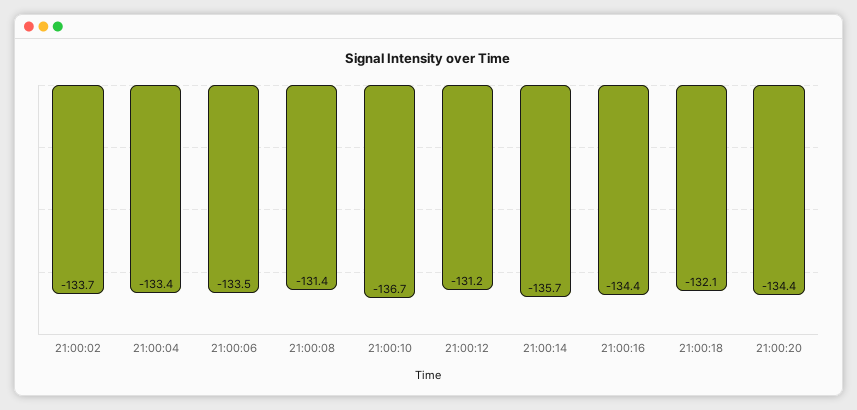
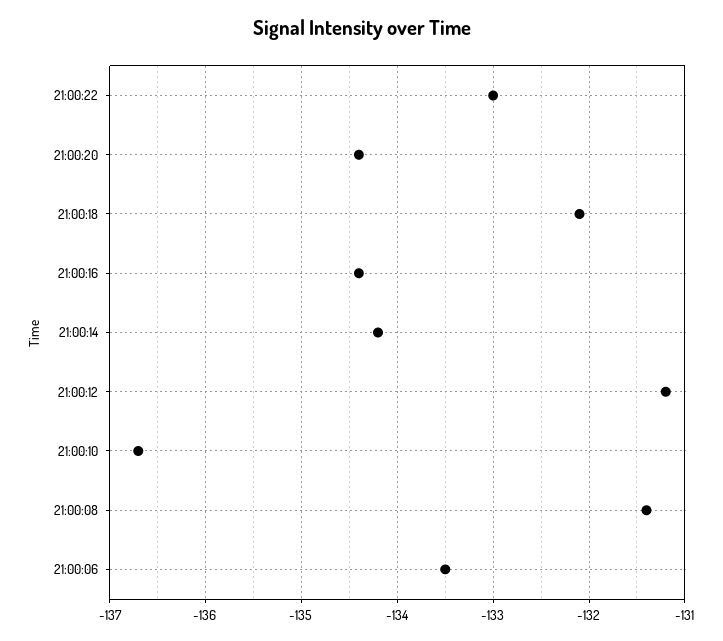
21:00:02: -133.7 -> none
21:00:04: -133.4 -> none
21:00:14: -135.7 -> -134.2
21:00:22: none -> -133

